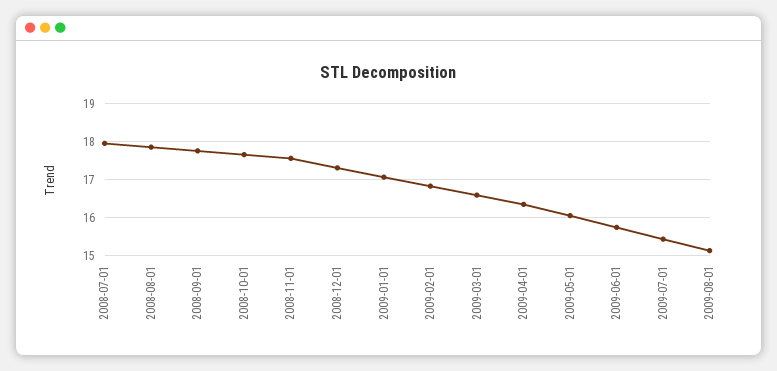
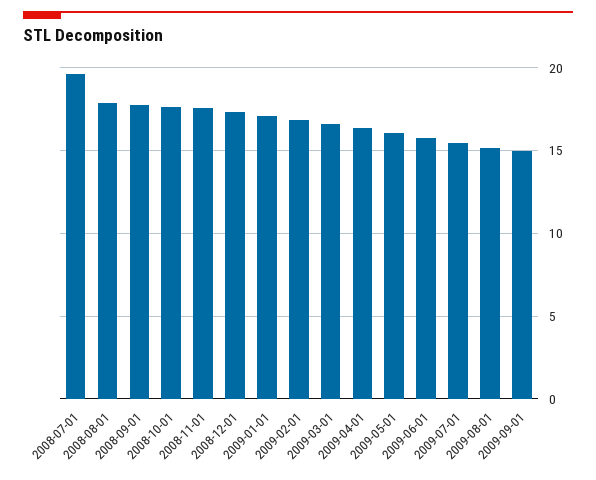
2008-07-01: 18 -> 19.5
2009-09-01: none -> 15

